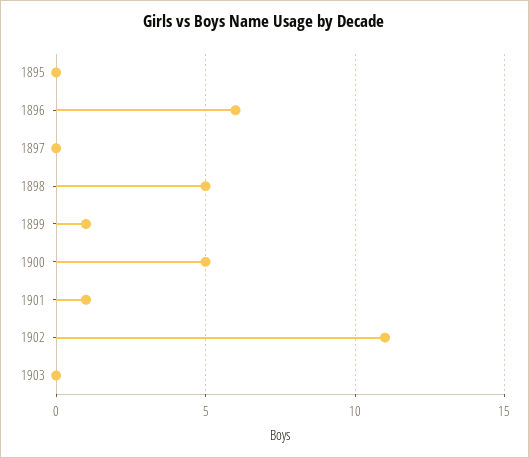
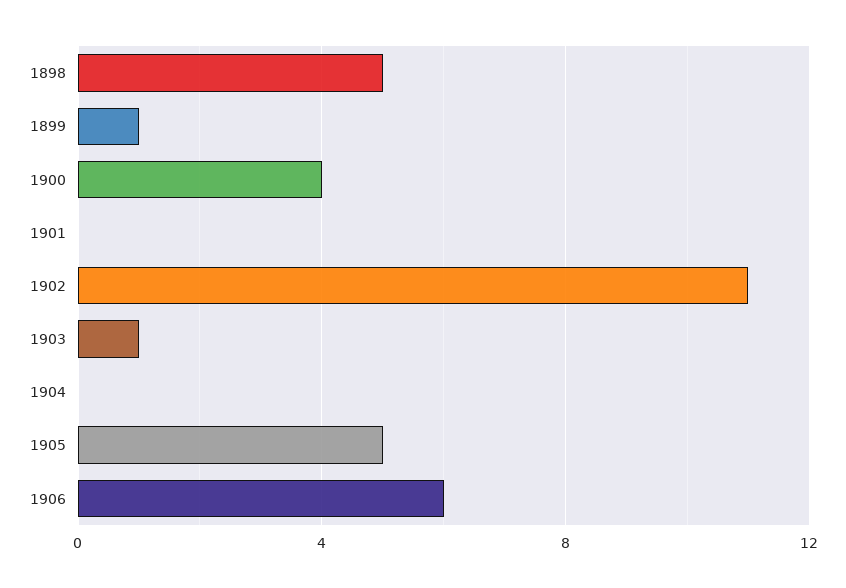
1895: 0 -> none
1896: 6 -> none
1897: 0 -> none
1900: 5 -> 4
1901: 1 -> 0
1903: 0 -> 1
1904: none -> 0
1905: none -> 5
1906: none -> 6

